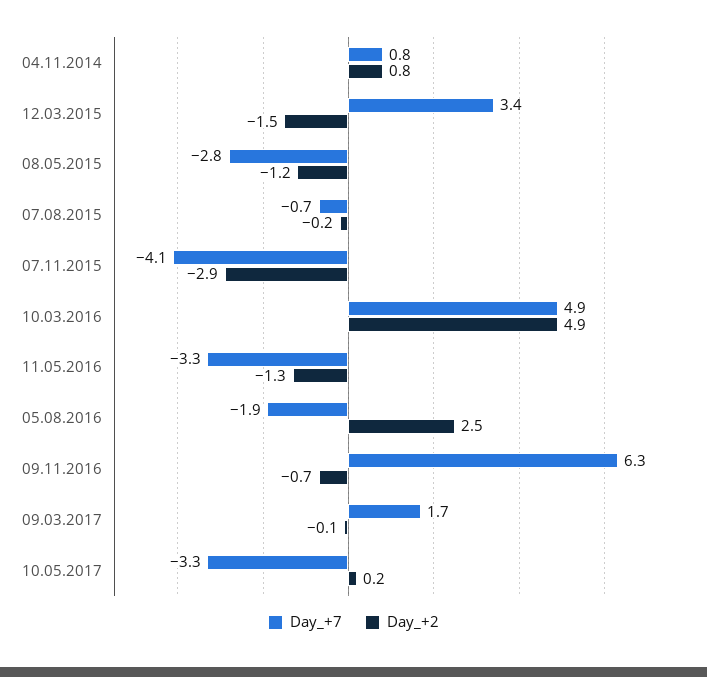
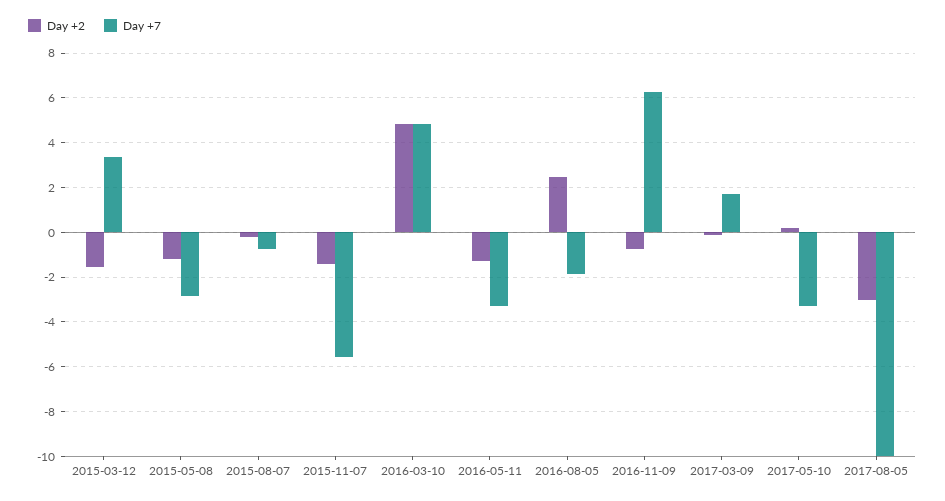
Day_+7, 04.11.2014: 0.8 -> none
Day_+2, 04.11.2014: 0.8 -> none
Day_+7, 07.11.2015: -4.1 -> -5.5
Day_+2, 07.11.2015: -2.9 -> -1.5
Day_+2, 2017-08-05: none -> -3
Day_+7, 2017-08-05: none -> -10

